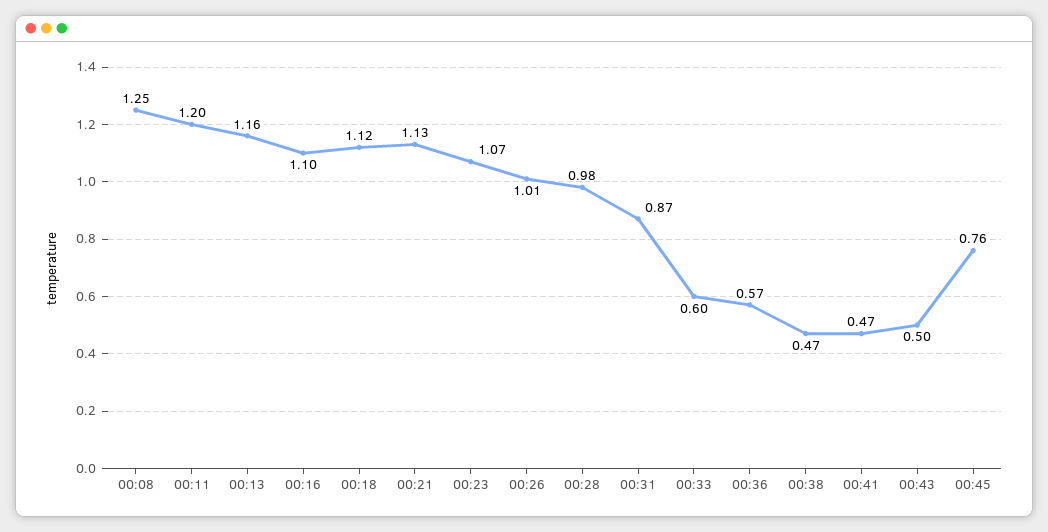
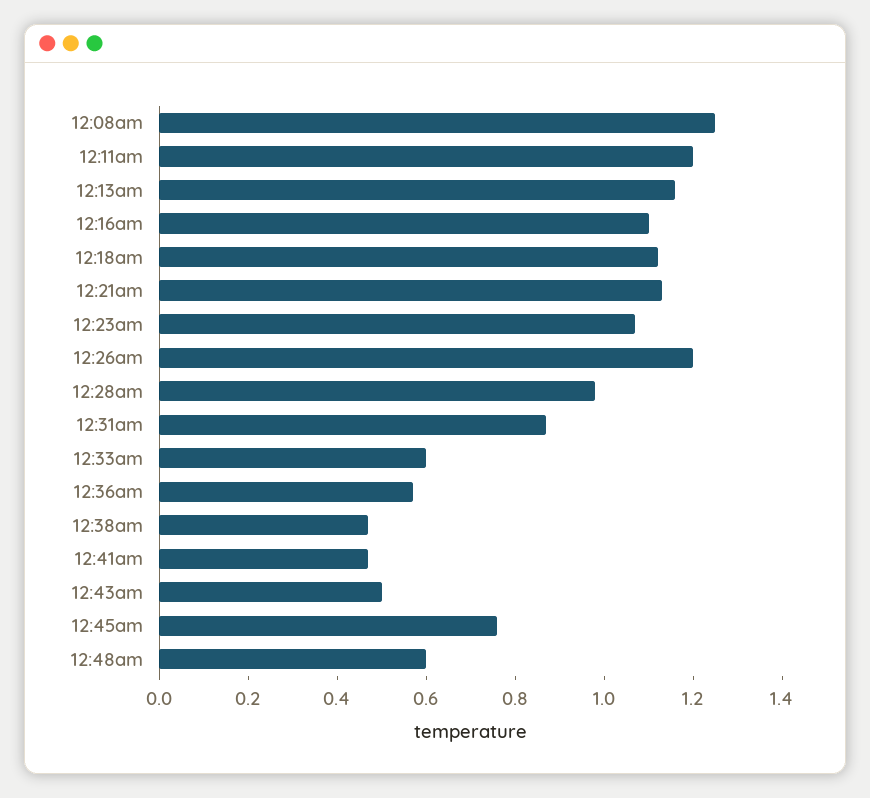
00:26: 1.01 -> 1.2
12:48am: none -> 0.6

